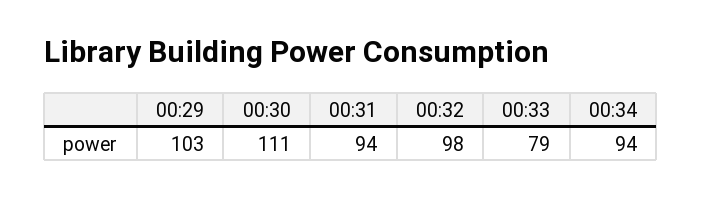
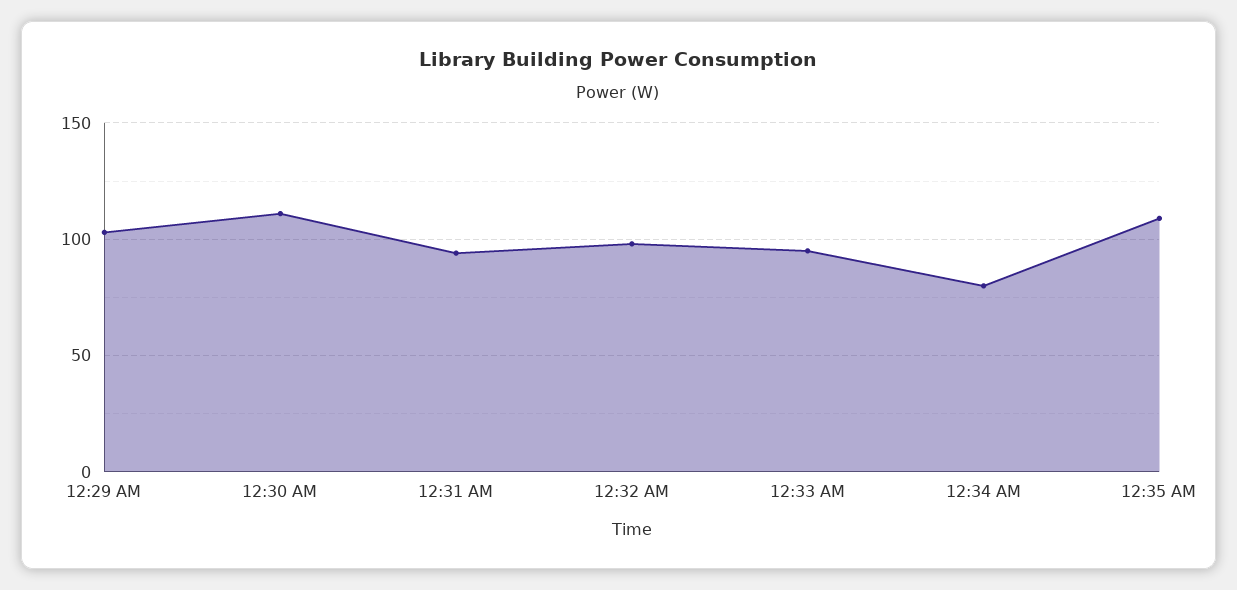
00:33: 79 -> 95
00:34: 94 -> 80
12:35 AM: none -> 110

